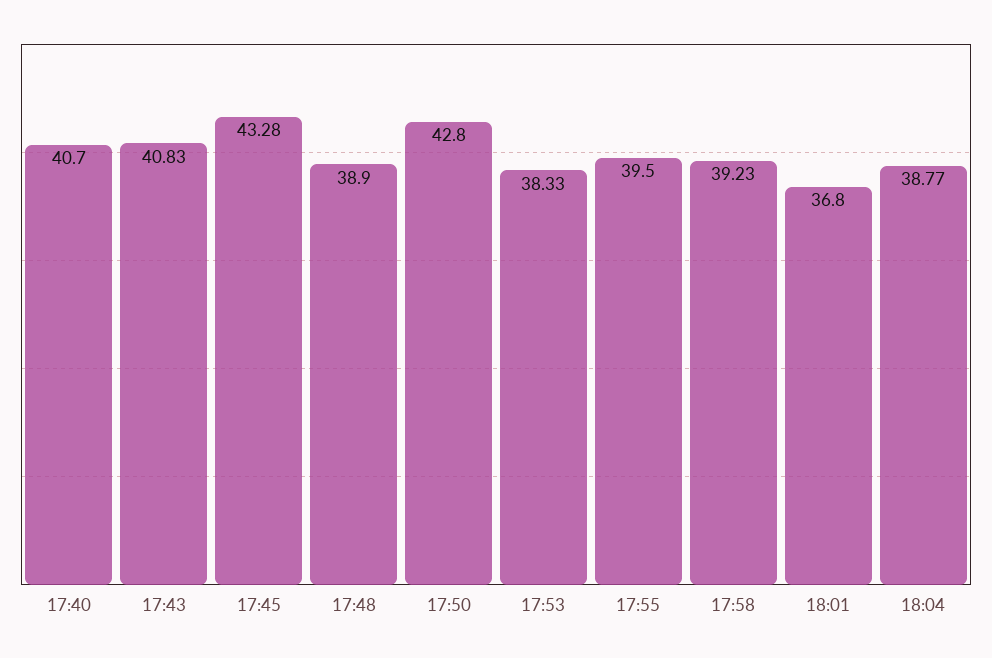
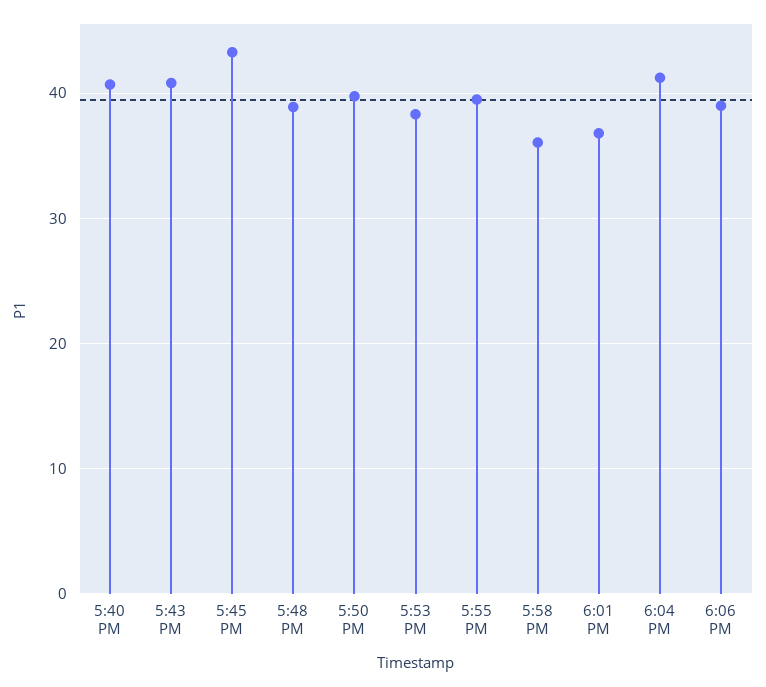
17:50: 42.8 -> 40
17:58: 39.23 -> 36
18:04: 38.77 -> 41
6:06 PM: none -> 39

